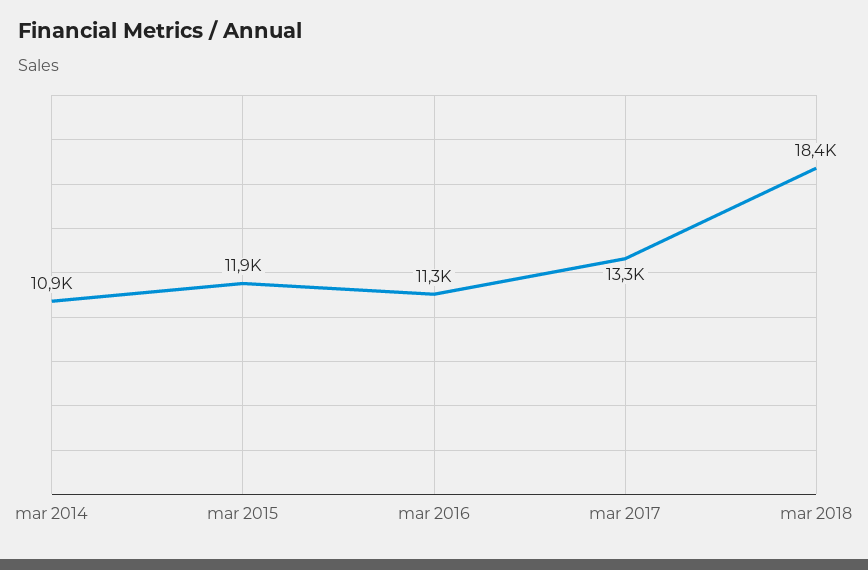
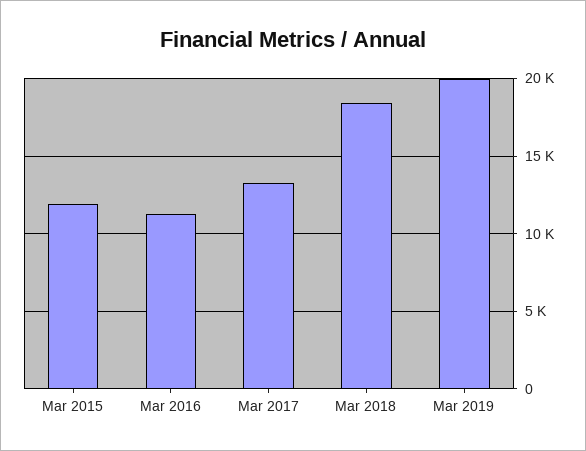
mar 2014: 10900 -> none
Mar 2019: none -> 20000

